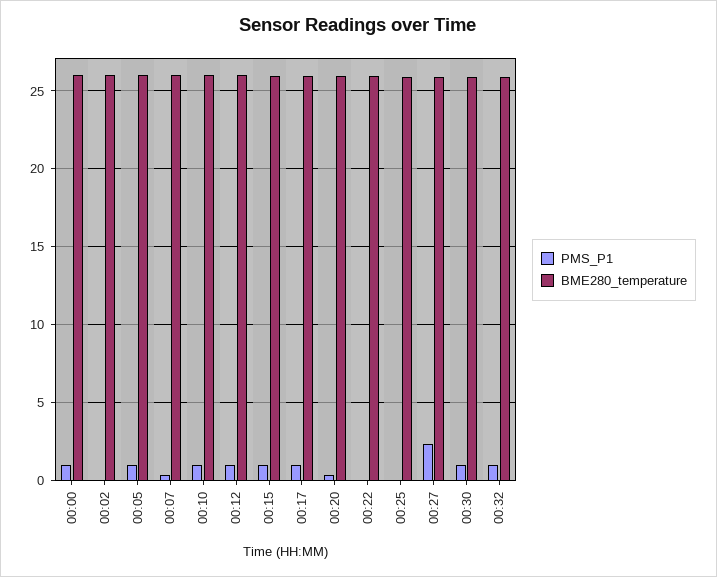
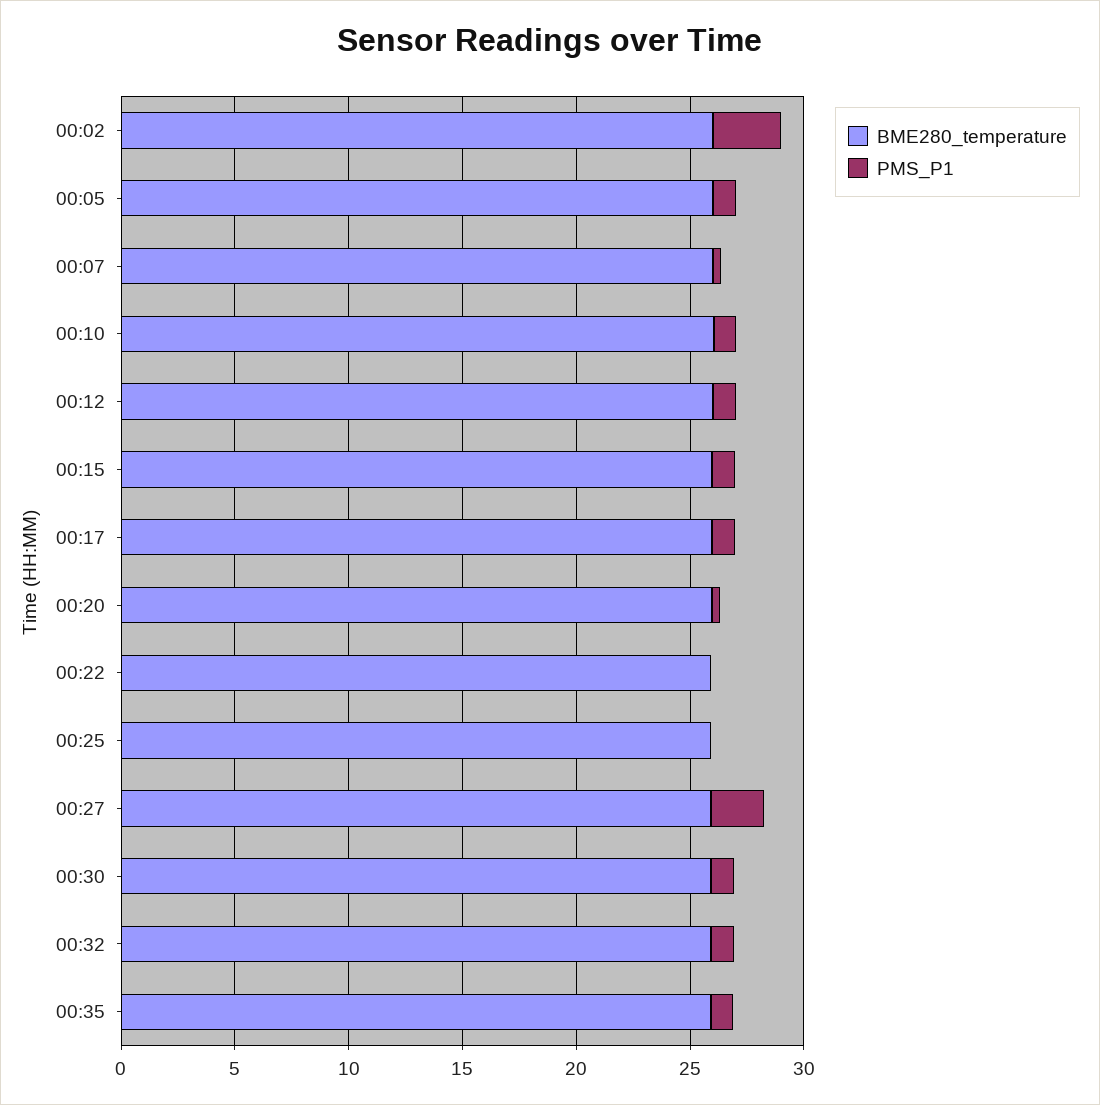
PMS_P1, 00:00: 1 -> none
BME280_temperature, 00:00: 26 -> none
PMS_P1, 00:02: 0 -> 3
BME280_temperature, 00:35: none -> 26
PMS_P1, 00:35: none -> 1

